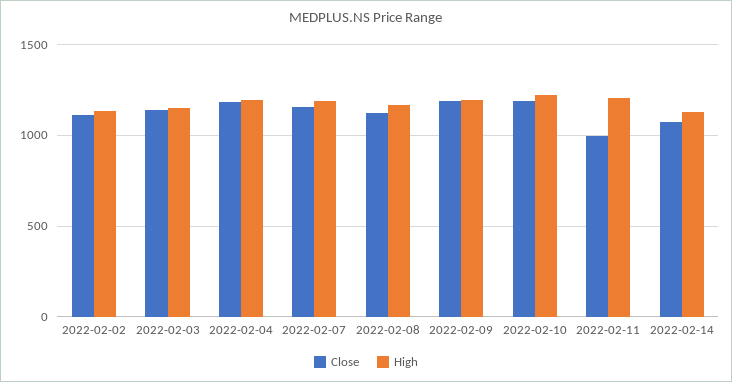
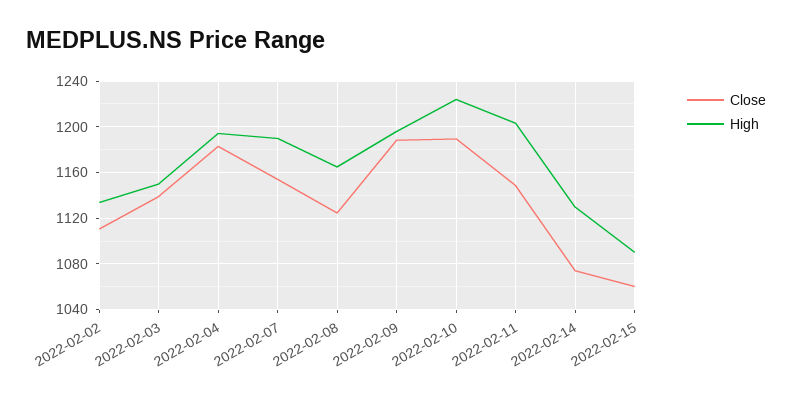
Close, 2022-02-11: 1000 -> 1150
Close, 2022-02-15: none -> 1060
High, 2022-02-15: none -> 1090

